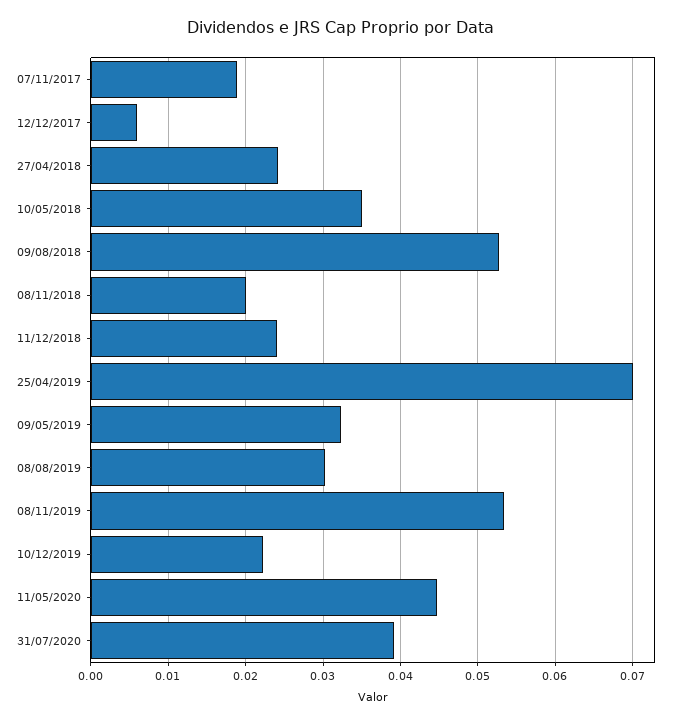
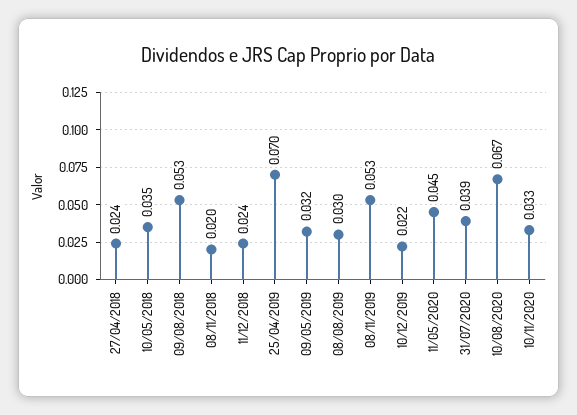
07/11/2017: 0.019 -> none
12/12/2017: 0.006 -> none
10/08/2020: none -> 0.067
10/11/2020: none -> 0.033

